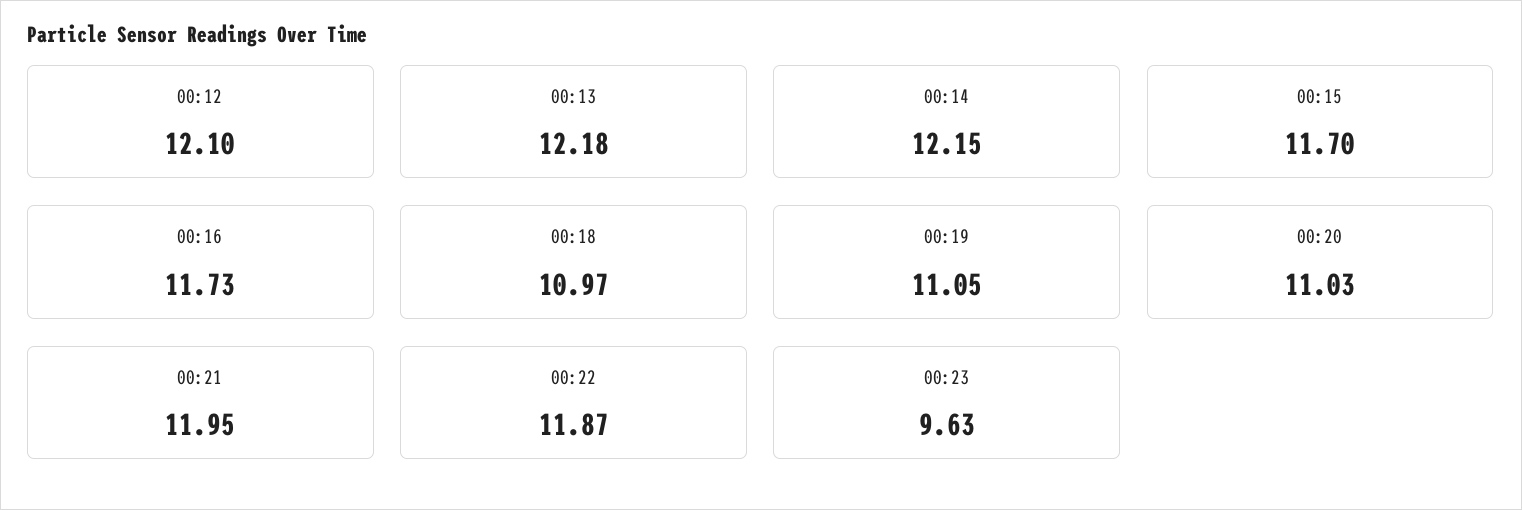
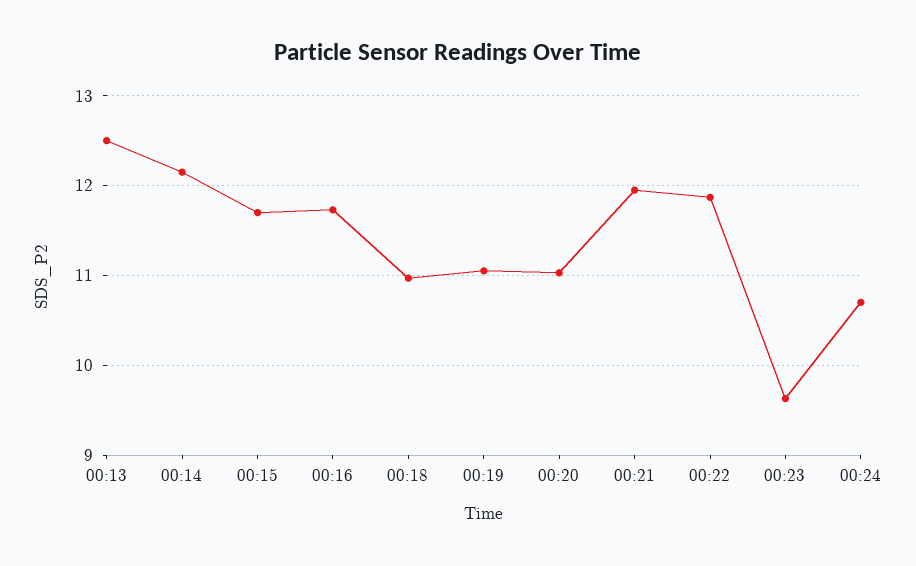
00:12: 12.1 -> none
00:13: 12.18 -> 12.5
00:24: none -> 10.7

